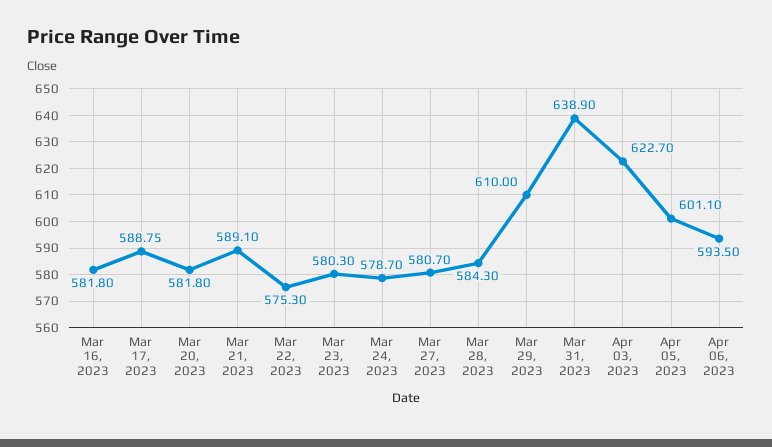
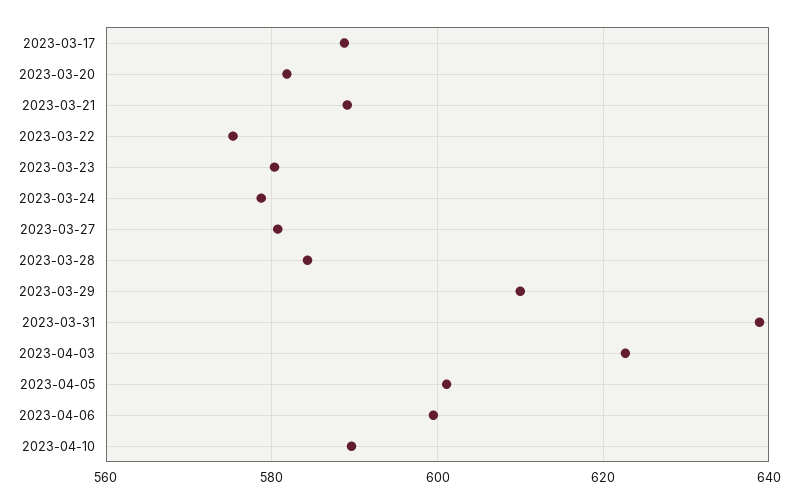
Mar 16, 2023: 581.8 -> none
Apr 06, 2023: 593.5 -> 600
2023-04-10: none -> 590

